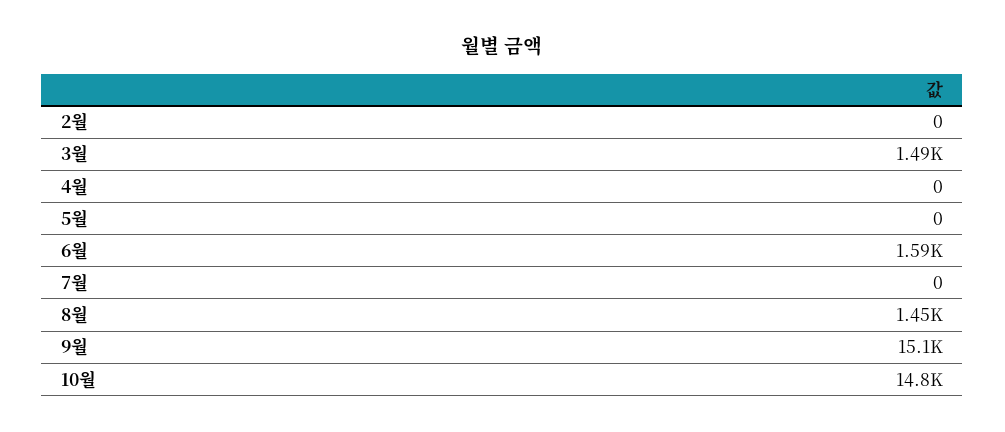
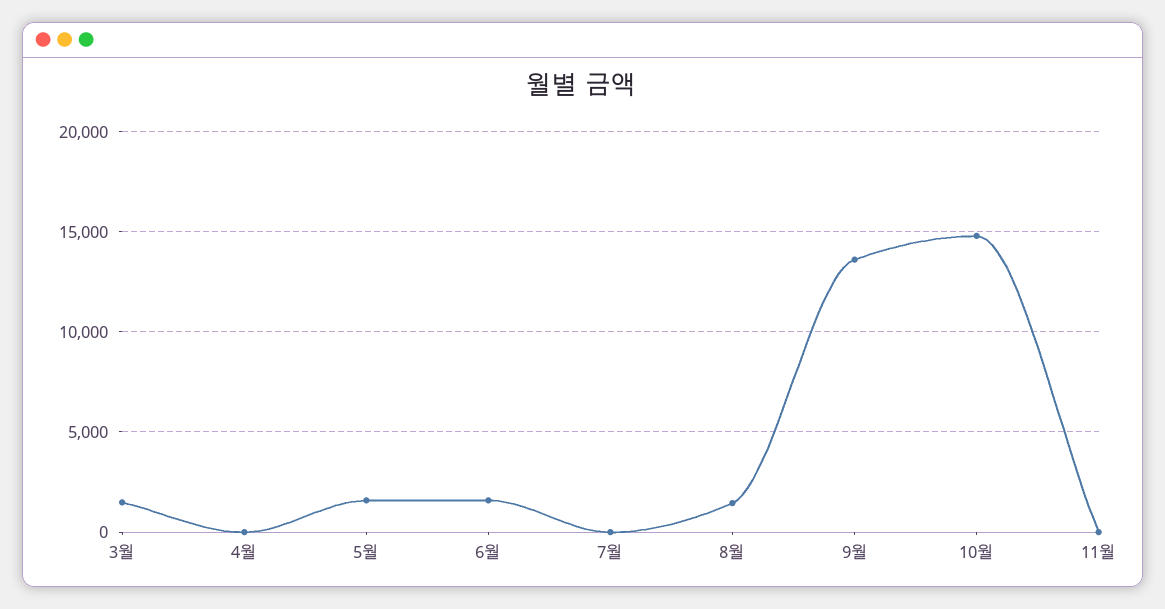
2월: 0 -> none
5월: 0 -> 1500
9월: 15100 -> 13500
11월: none -> 0

